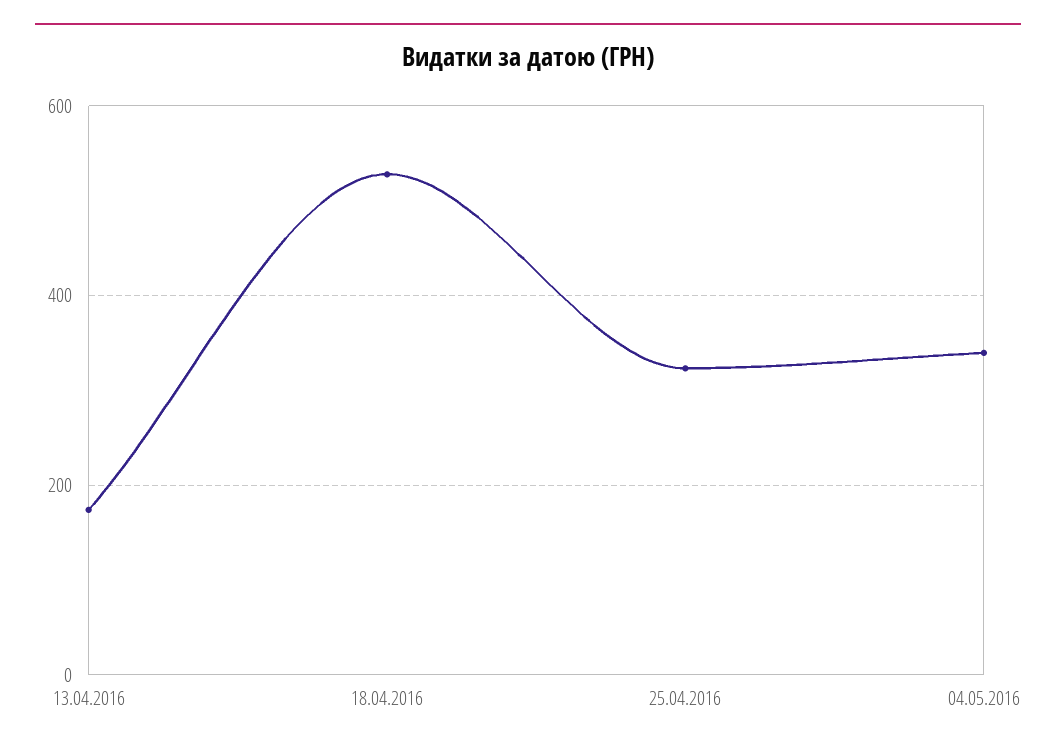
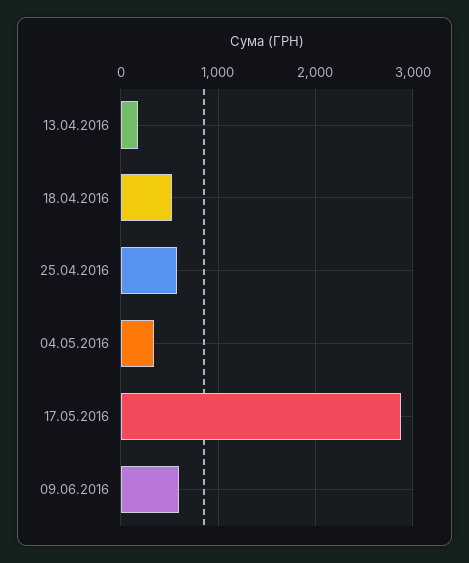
25.04.2016: 320 -> 600
17.05.2016: none -> 2900
09.06.2016: none -> 600

